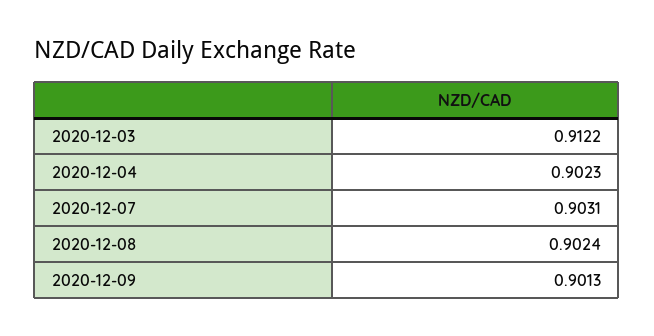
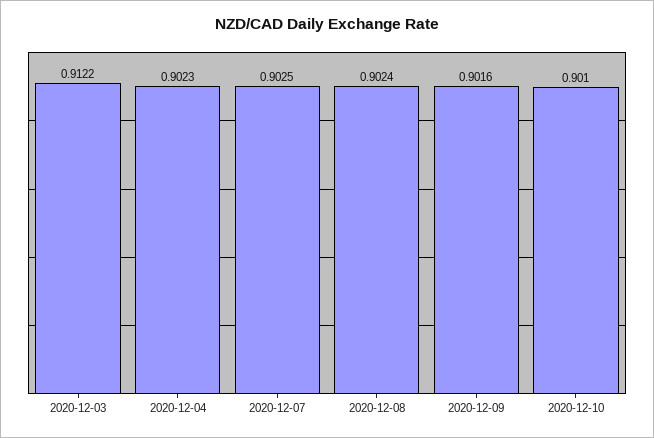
2020-12-07: 0.9031 -> 0.9025
2020-12-09: 0.9013 -> 0.9016
2020-12-10: none -> 0.901

